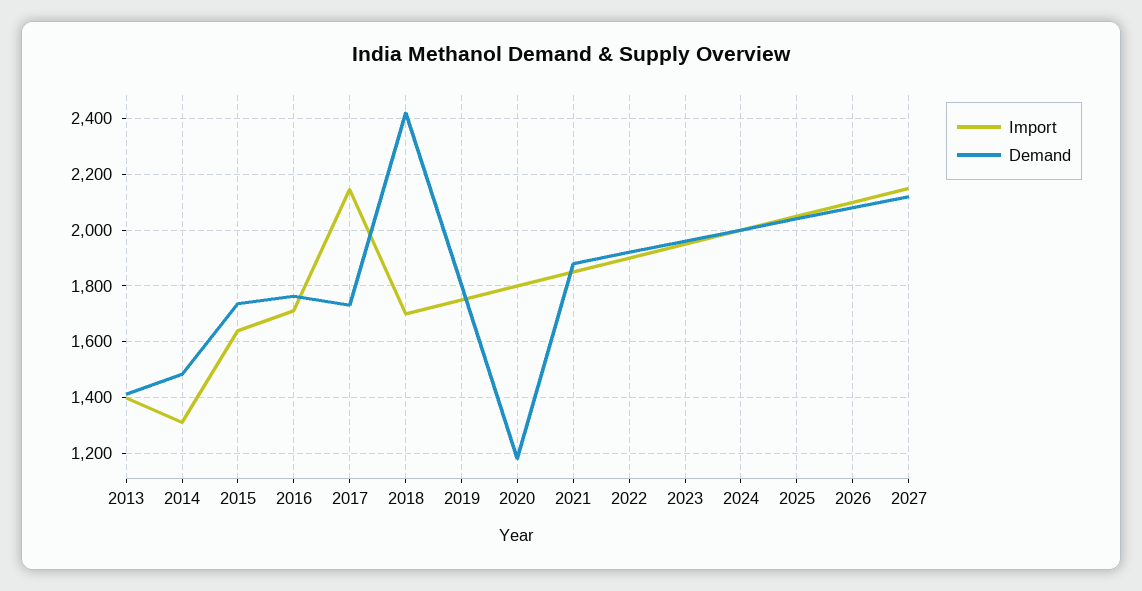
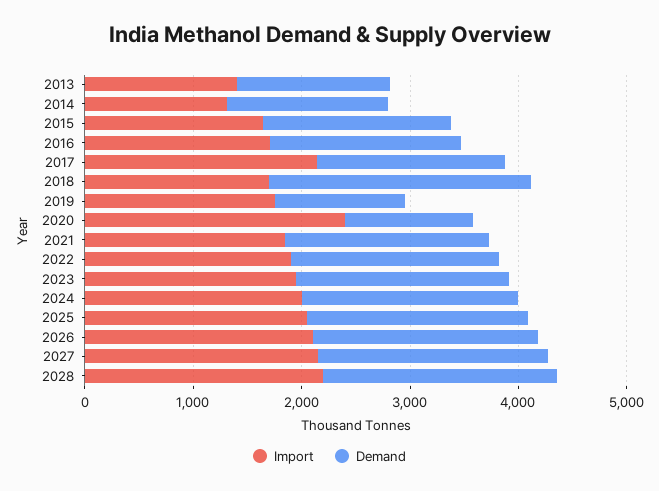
Demand, 2019: 1800 -> 1200
Import, 2020: 1800 -> 2400
Import, 2028: none -> 2200
Demand, 2028: none -> 2200

